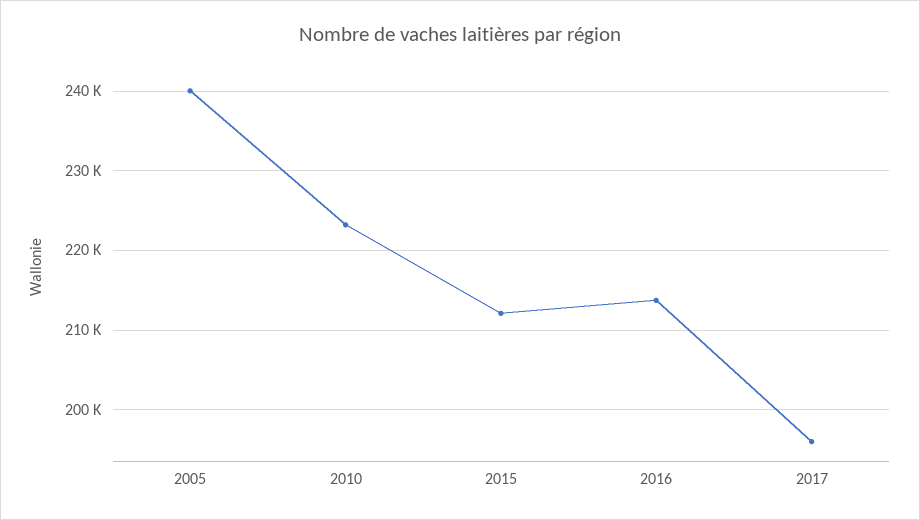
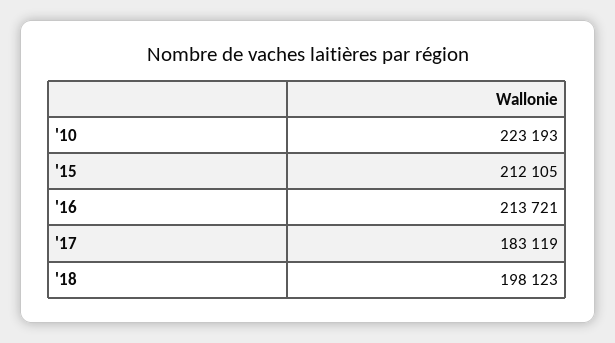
2005: 240000 -> none
2017: 196000 -> 183119
'18: none -> 198123

